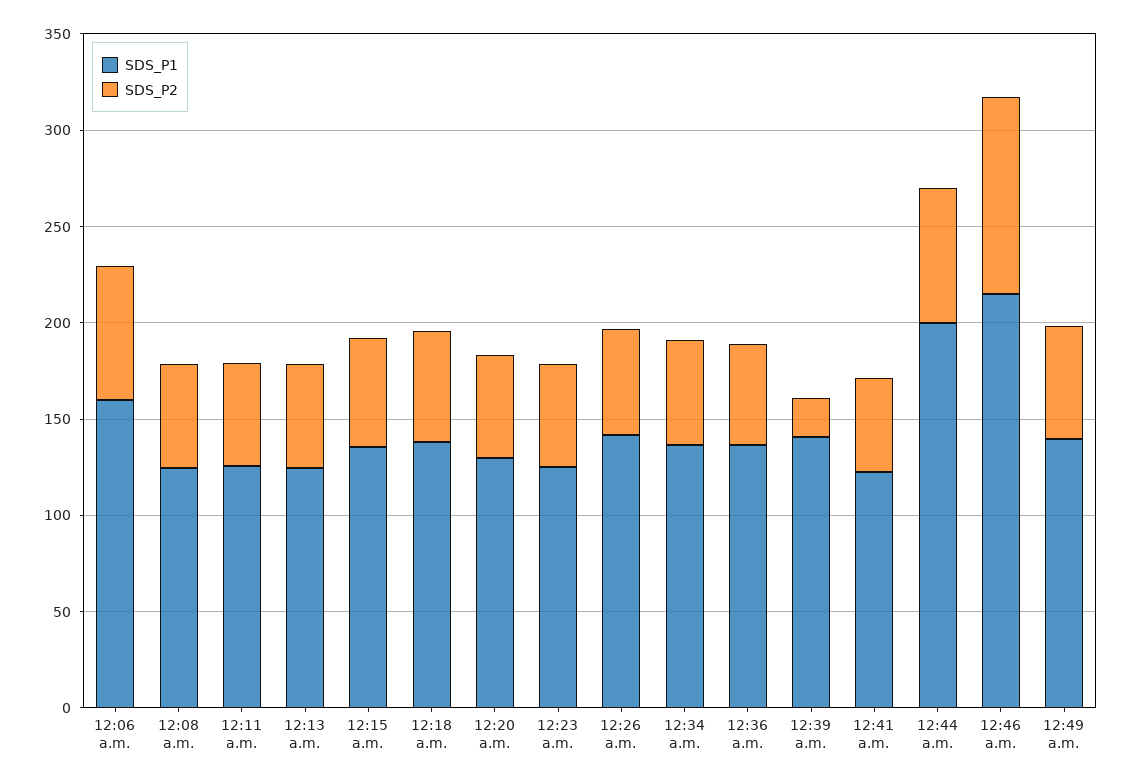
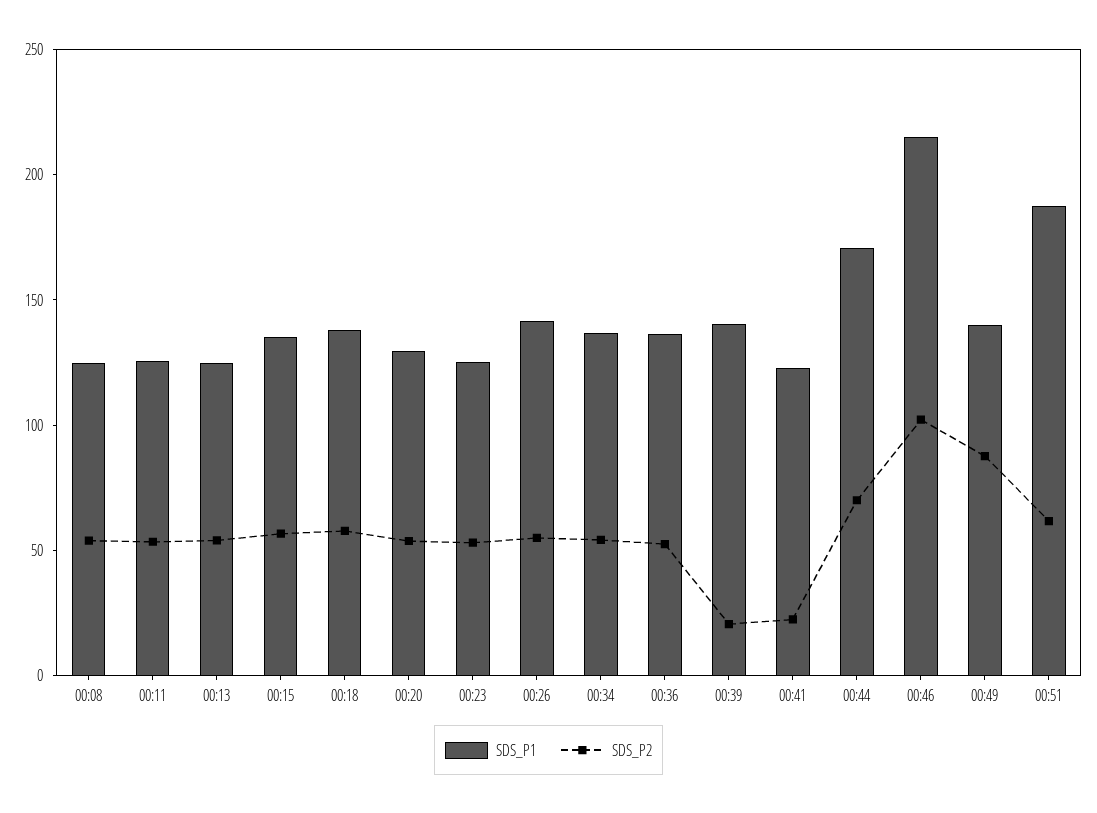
SDS_P1, 12:06 a.m.: 160 -> none
SDS_P2, 12:06 a.m.: 70 -> none
SDS_P2, 12:41 a.m.: 50 -> 20
SDS_P1, 12:44 a.m.: 200 -> 170
SDS_P2, 12:49 a.m.: 60 -> 90
SDS_P1, 00:51: none -> 190
SDS_P2, 00:51: none -> 60

